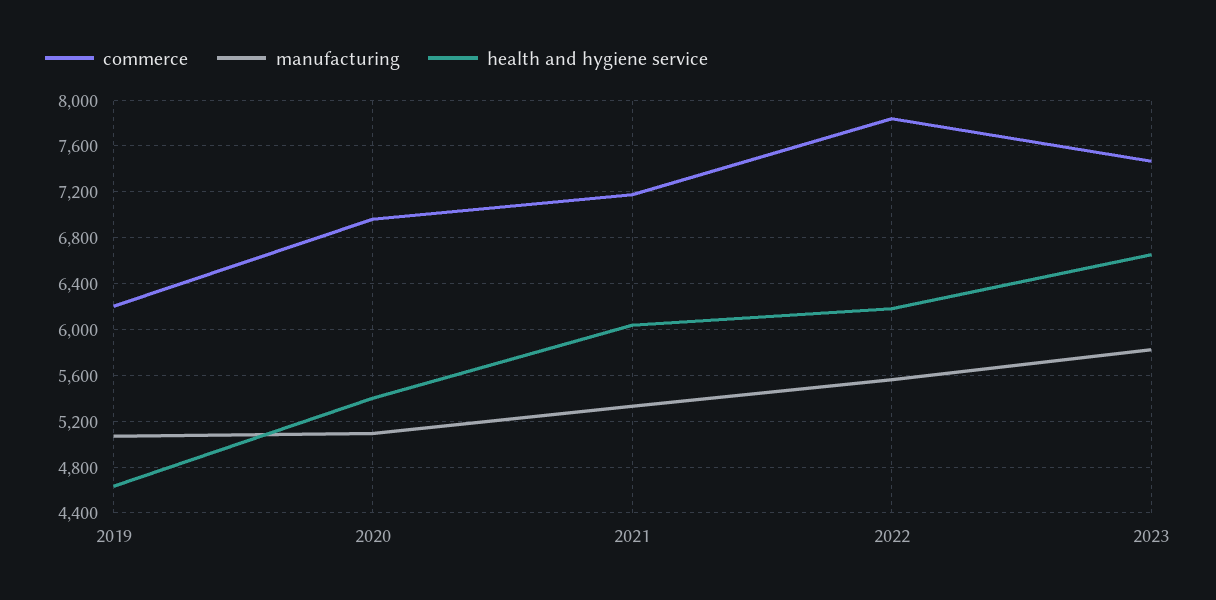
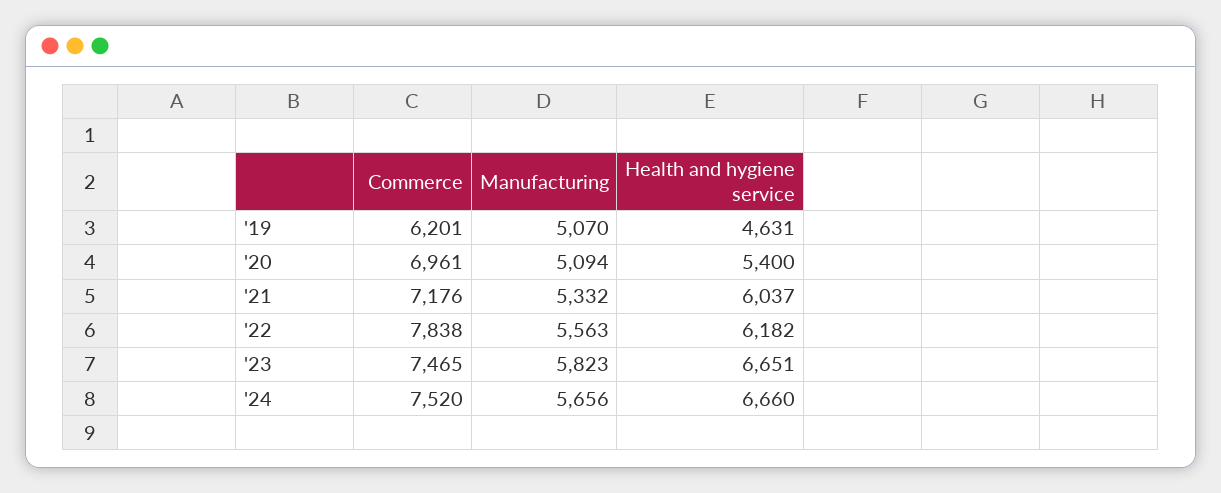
commerce, '24: none -> 7520
manufacturing, '24: none -> 5656
health and hygiene service, '24: none -> 6660

